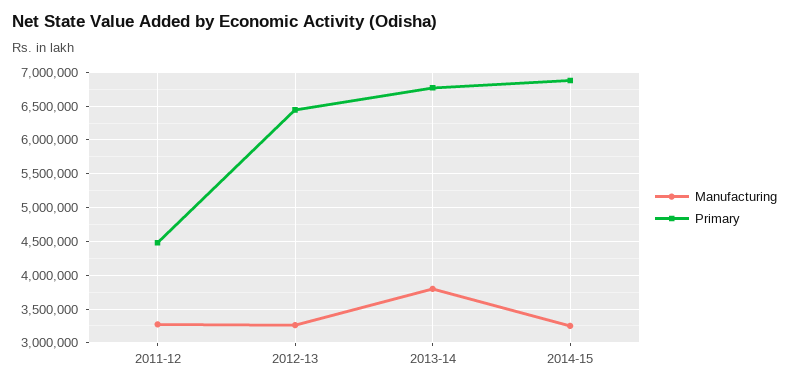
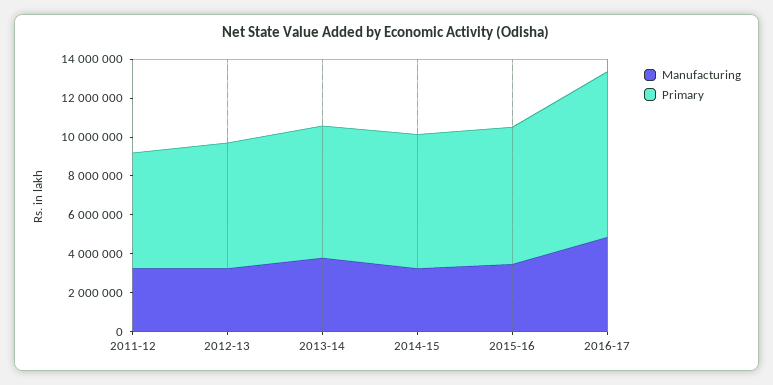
Primary, 2011-12: 4500000 -> 6000000
Manufacturing, 2015-16: none -> 3500000
Primary, 2015-16: none -> 7000000
Manufacturing, 2016-17: none -> 5000000
Primary, 2016-17: none -> 8500000

